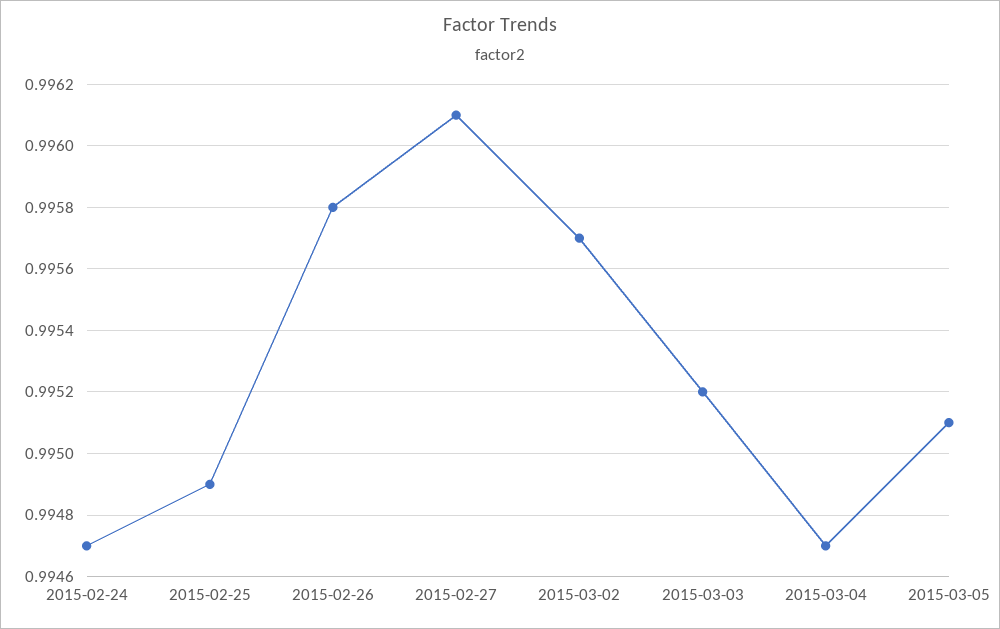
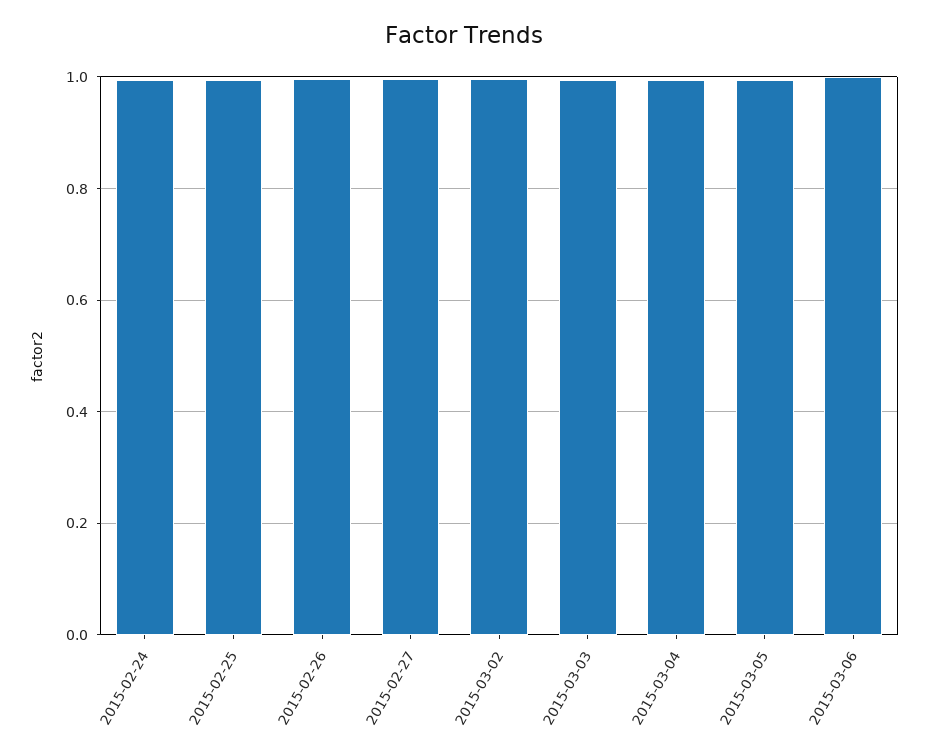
2015-03-06: none -> 1

